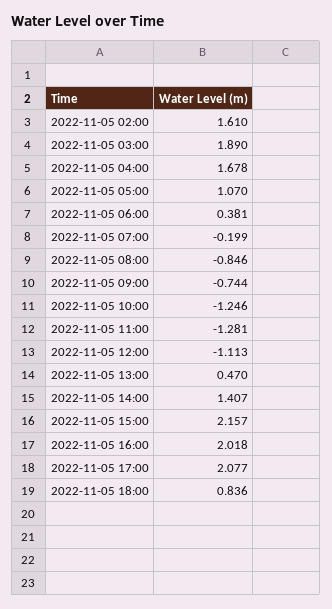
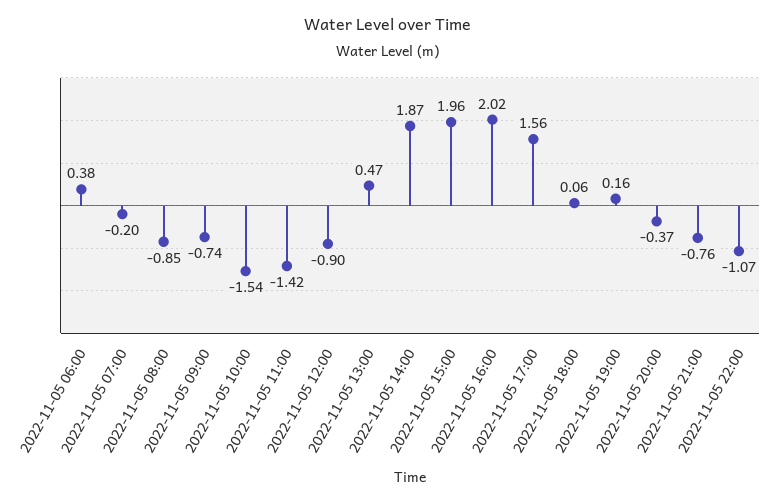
2022-11-05 02:00: 1.61 -> none
2022-11-05 03:00: 1.89 -> none
2022-11-05 04:00: 1.678 -> none
2022-11-05 05:00: 1.07 -> none
2022-11-05 10:00: -1.246 -> -1.54
2022-11-05 11:00: -1.281 -> -1.42
2022-11-05 12:00: -1.113 -> -0.9
2022-11-05 14:00: 1.407 -> 1.87
2022-11-05 15:00: 2.157 -> 1.96
2022-11-05 17:00: 2.077 -> 1.56
2022-11-05 18:00: 0.836 -> 0.06
2022-11-05 19:00: none -> 0.16
2022-11-05 20:00: none -> -0.37
2022-11-05 21:00: none -> -0.76
2022-11-05 22:00: none -> -1.07

